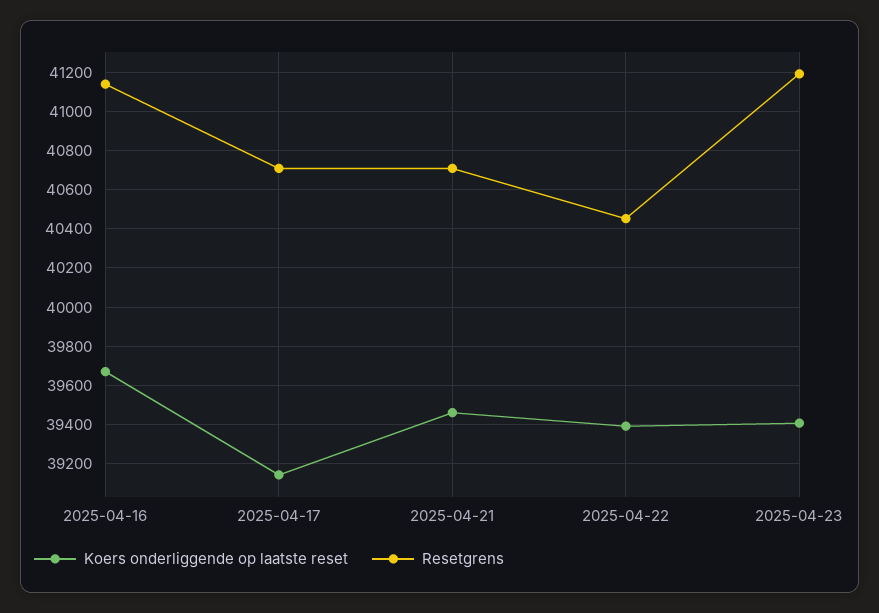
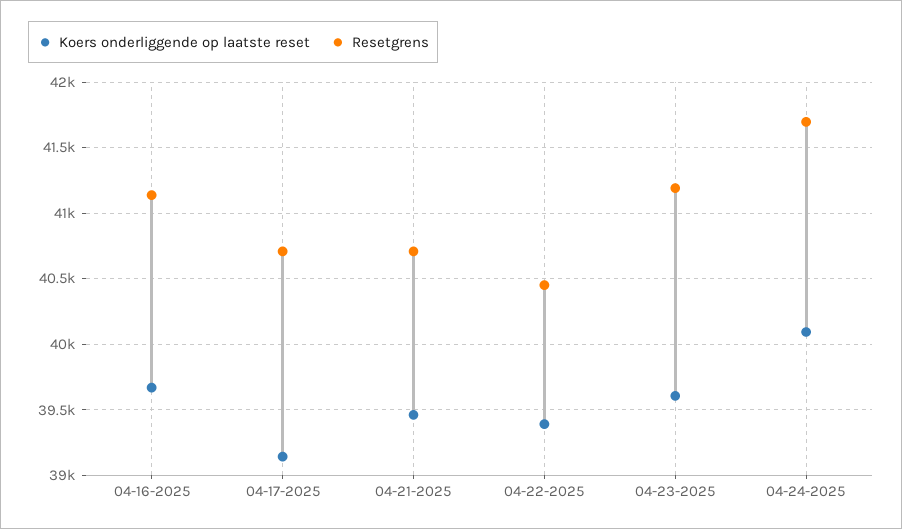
Koers onderliggende op laatste reset, 2025-04-23: 39400 -> 39600
Koers onderliggende op laatste reset, 04-24-2025: none -> 40100
Resetgrens, 04-24-2025: none -> 41700

